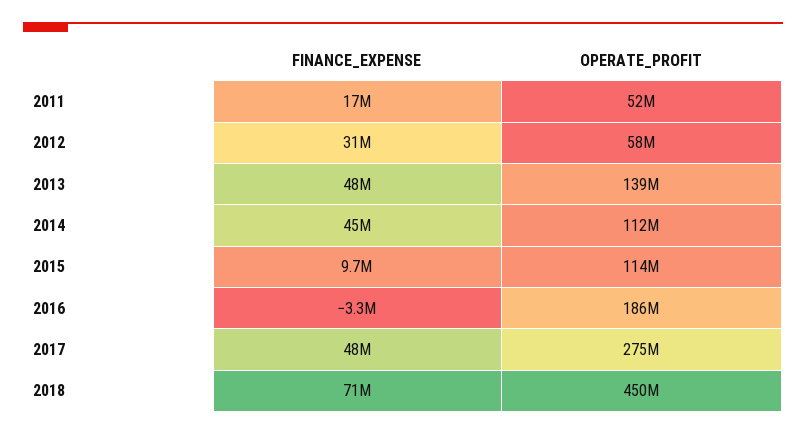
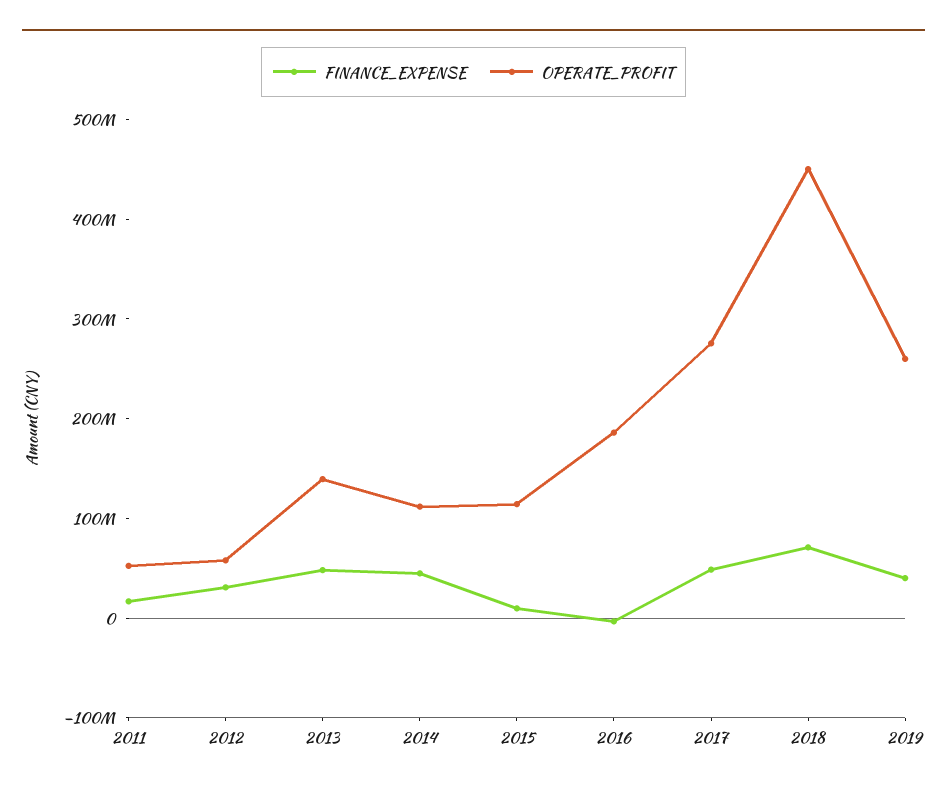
FINANCE_EXPENSE, 2019: none -> 40000000
OPERATE_PROFIT, 2019: none -> 260000000

